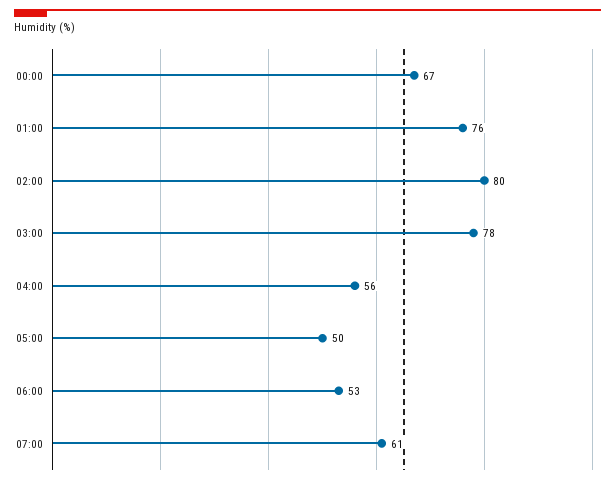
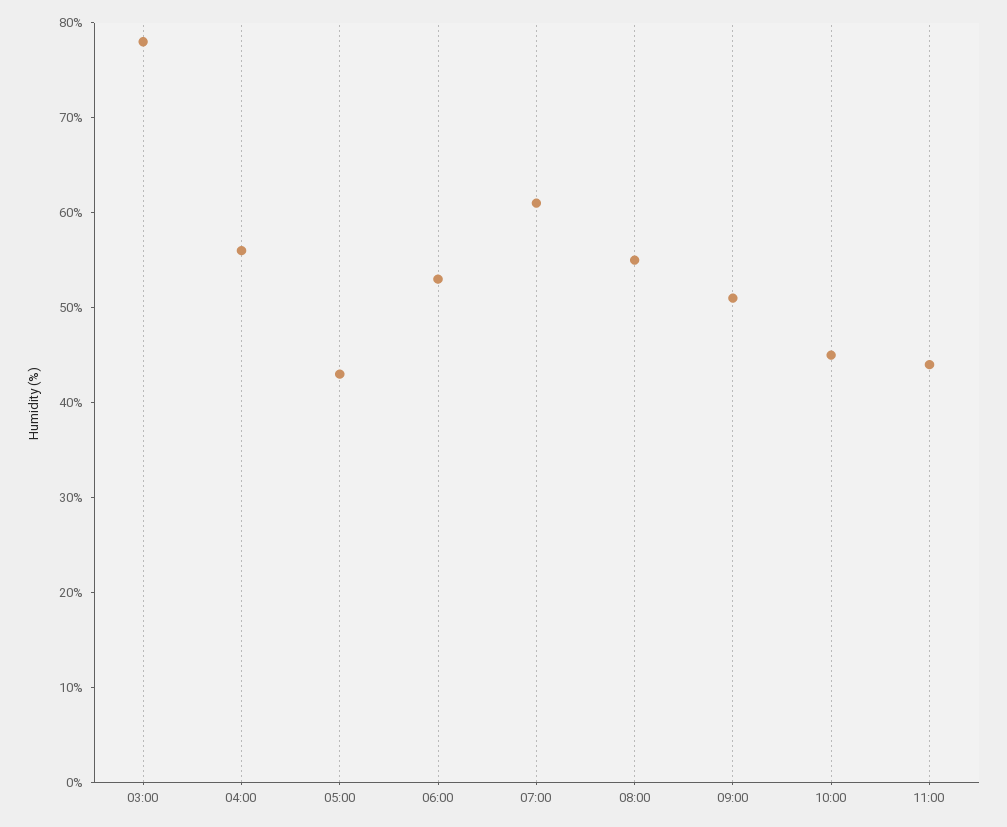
00:00: 67 -> none
01:00: 76 -> none
02:00: 80 -> none
05:00: 50 -> 43
08:00: none -> 55
09:00: none -> 51
10:00: none -> 45
11:00: none -> 44

